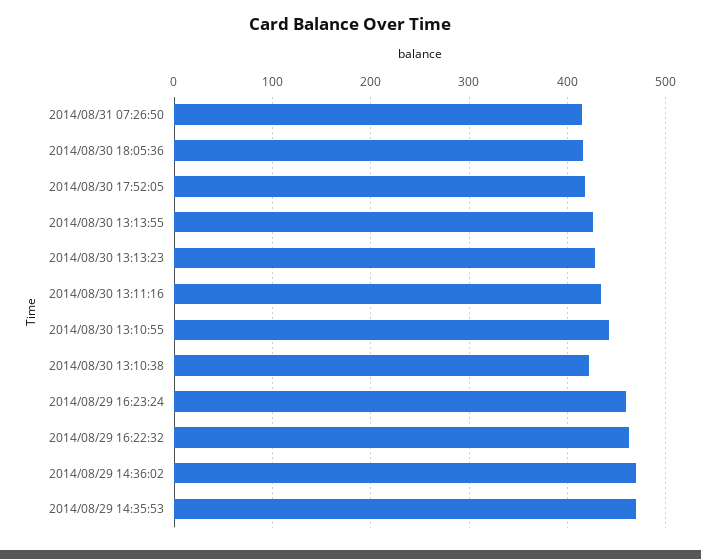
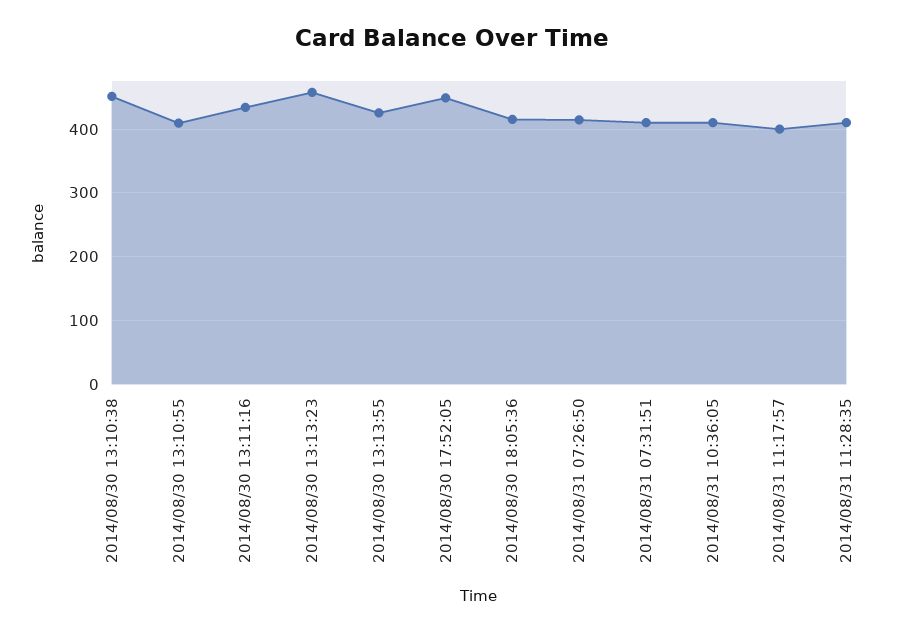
2014/08/30 17:52:05: 420 -> 450
2014/08/30 13:13:23: 430 -> 460
2014/08/30 13:10:55: 440 -> 410
2014/08/30 13:10:38: 420 -> 450
2014/08/29 16:23:24: 460 -> none
2014/08/29 16:22:32: 460 -> none
2014/08/29 14:36:02: 470 -> none
2014/08/29 14:35:53: 470 -> none
2014/08/31 07:31:51: none -> 410
2014/08/31 10:36:05: none -> 410
2014/08/31 11:17:57: none -> 400
2014/08/31 11:28:35: none -> 410

